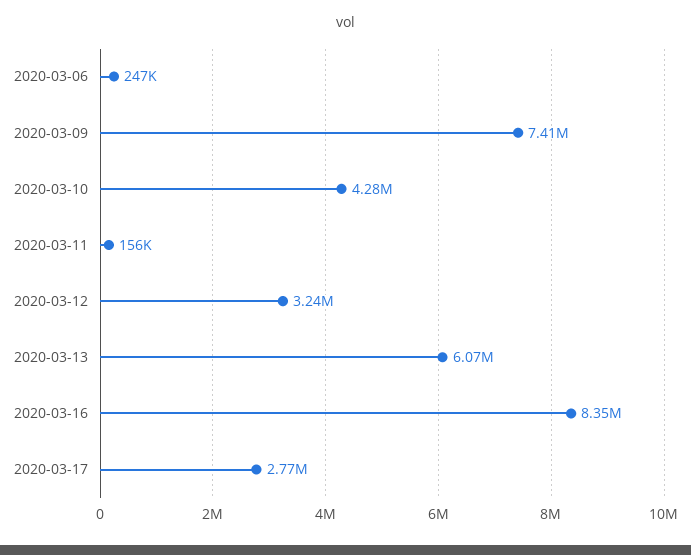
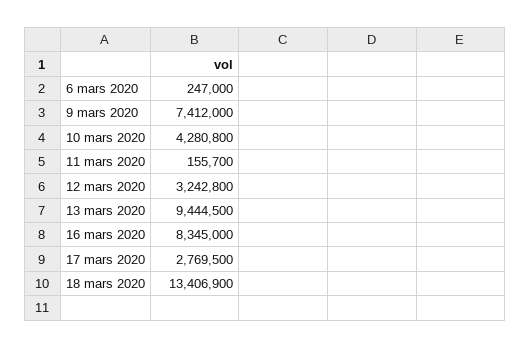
2020-03-13: 6070000 -> 9444500
18 mars 2020: none -> 13406900

